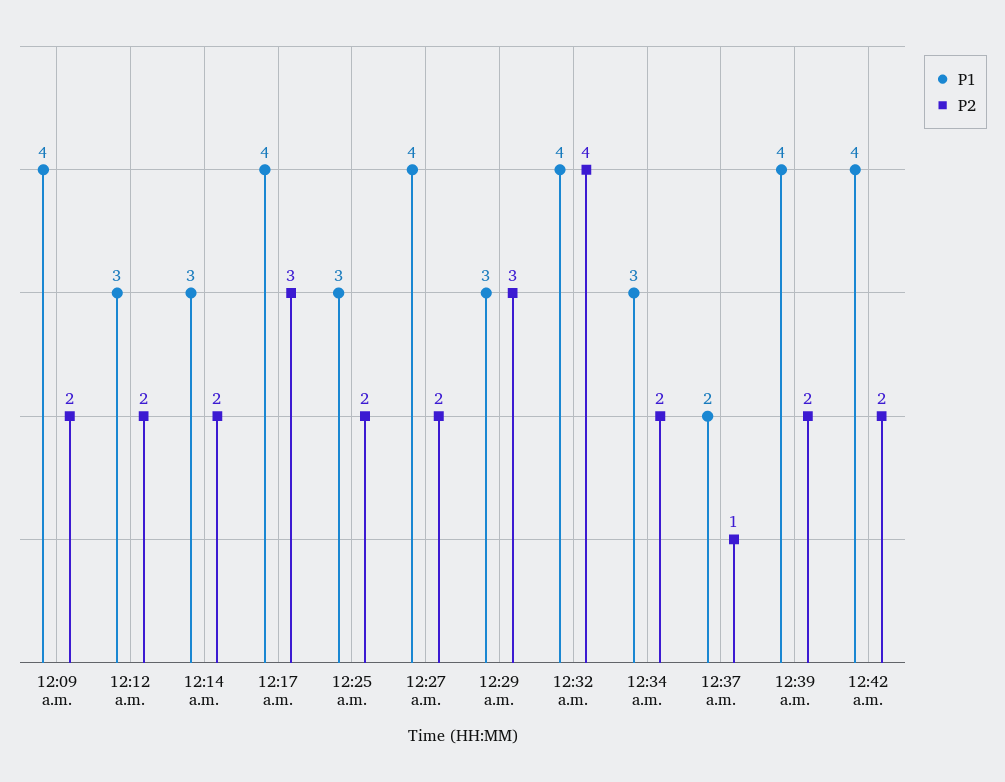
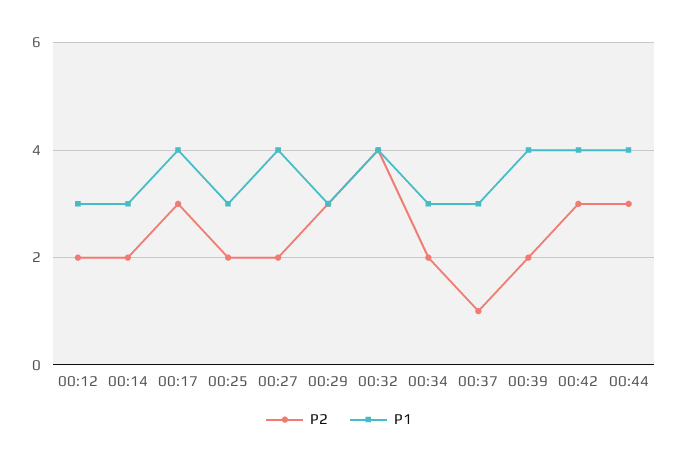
P1, 12:09 a.m.: 4 -> none
P2, 12:09 a.m.: 2 -> none
P1, 12:37 a.m.: 2 -> 3
P2, 12:42 a.m.: 2 -> 3
P2, 00:44: none -> 3
P1, 00:44: none -> 4

